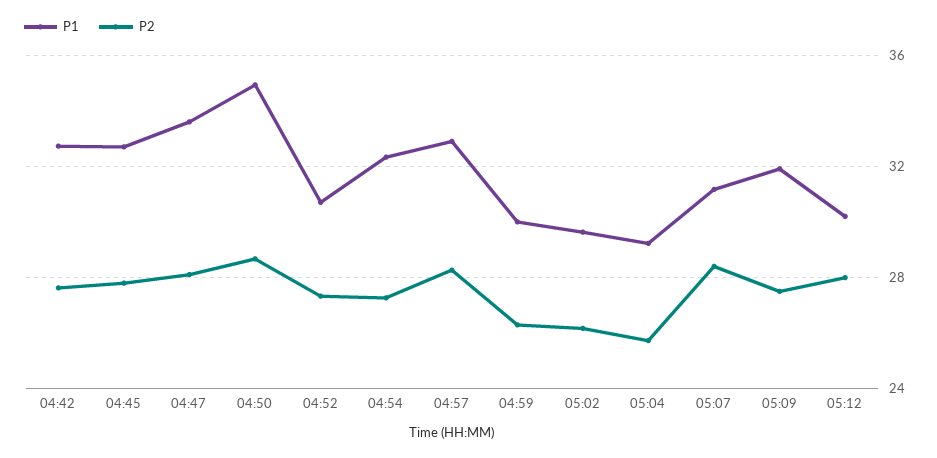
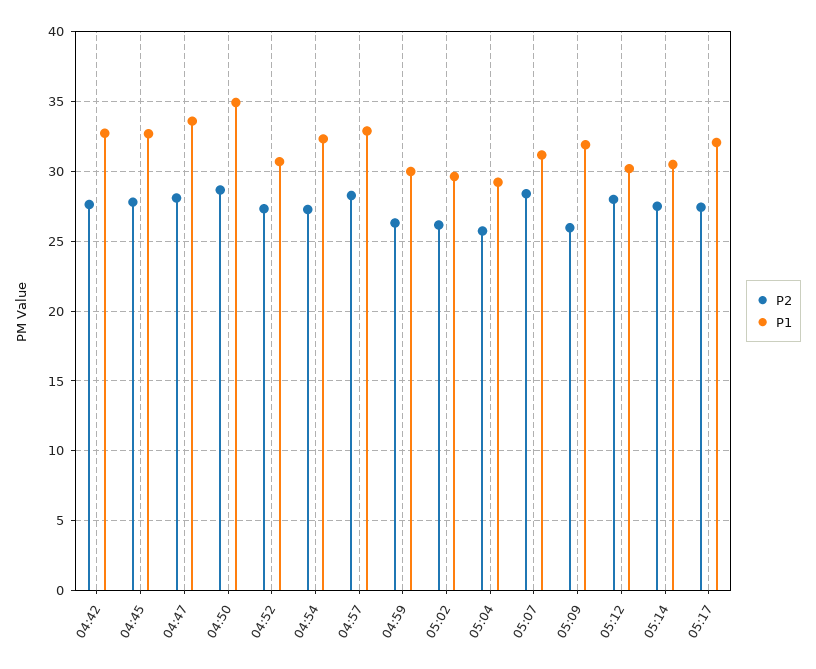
P2, 05:09: 27.5 -> 26
P2, 05:14: none -> 27.5
P1, 05:14: none -> 30.5
P2, 05:17: none -> 27.5
P1, 05:17: none -> 32

